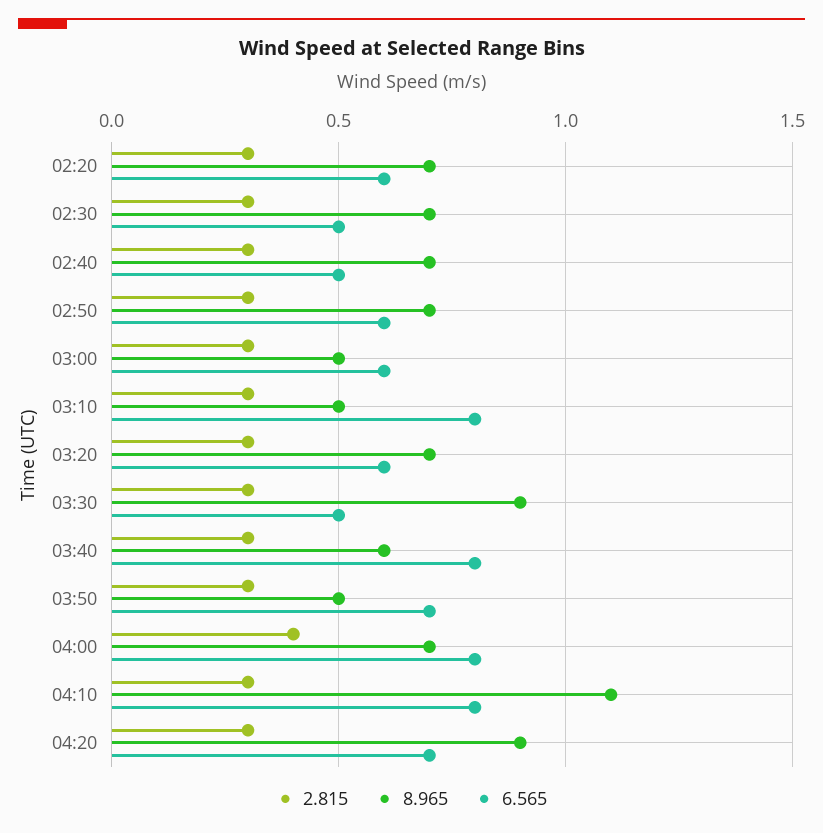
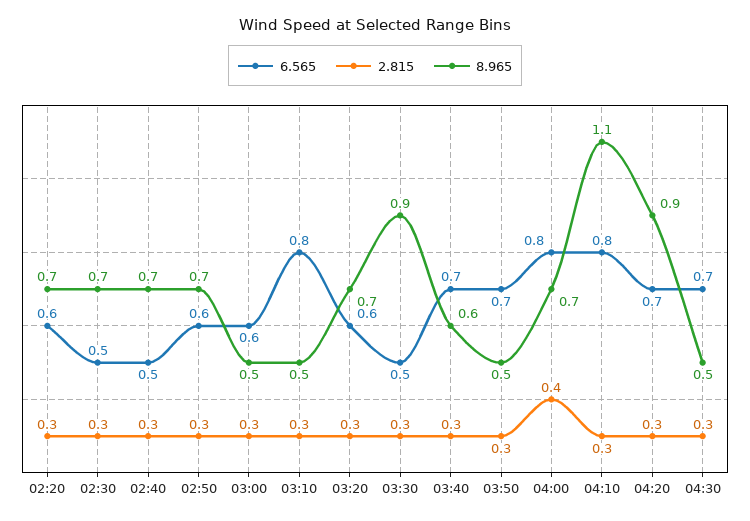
6.565, 03:40: 0.8 -> 0.7
6.565, 04:30: none -> 0.7
2.815, 04:30: none -> 0.3
8.965, 04:30: none -> 0.5

